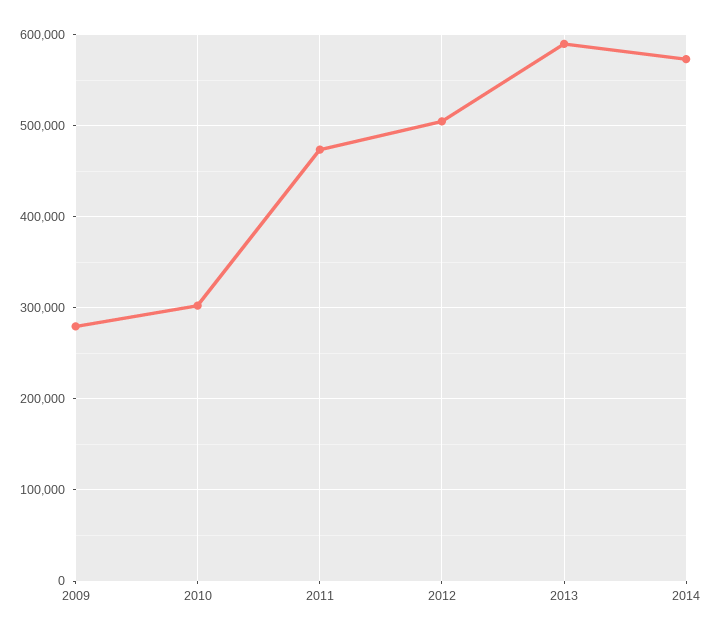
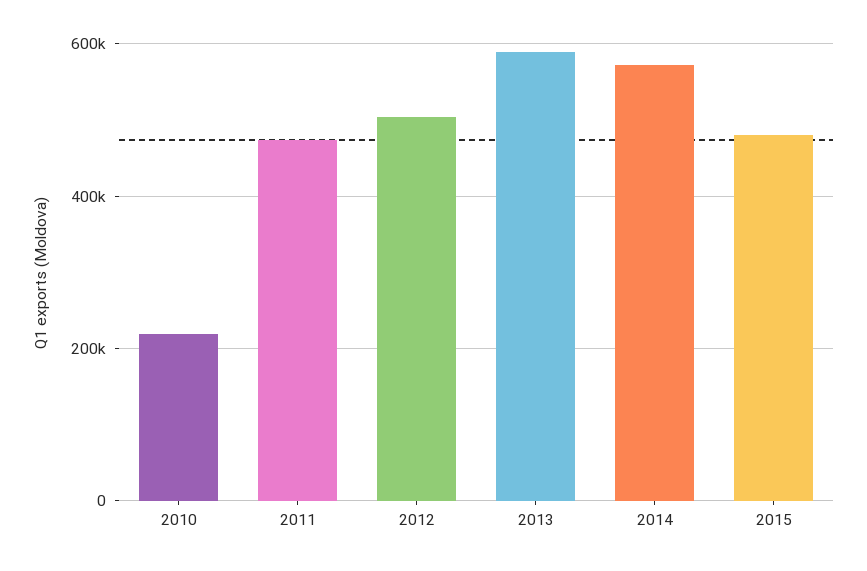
2009: 280000 -> none
2010: 300000 -> 220000
2015: none -> 480000

